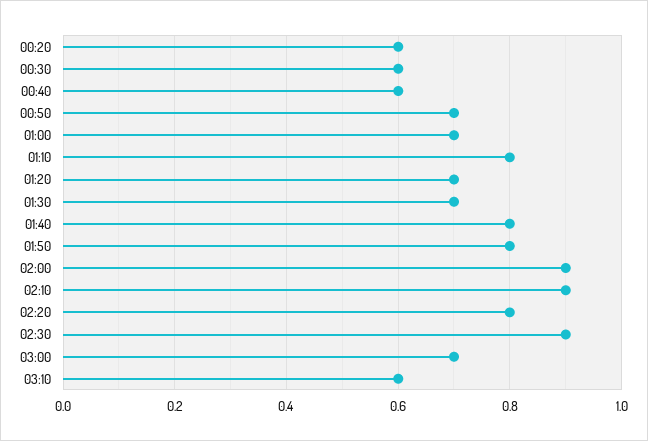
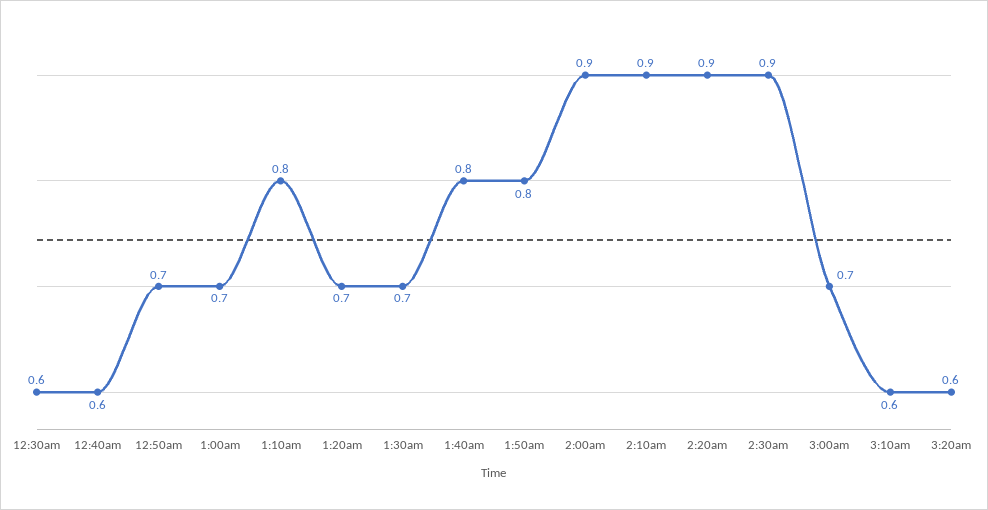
00:20: 0.6 -> none
02:20: 0.8 -> 0.9
3:20am: none -> 0.6

